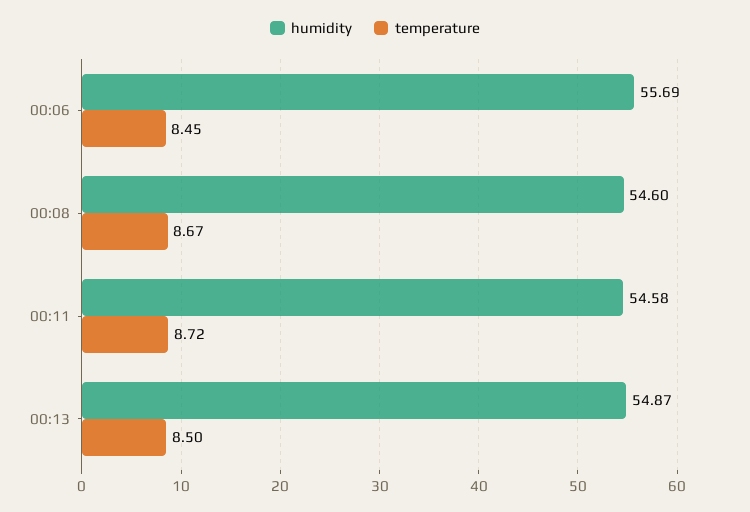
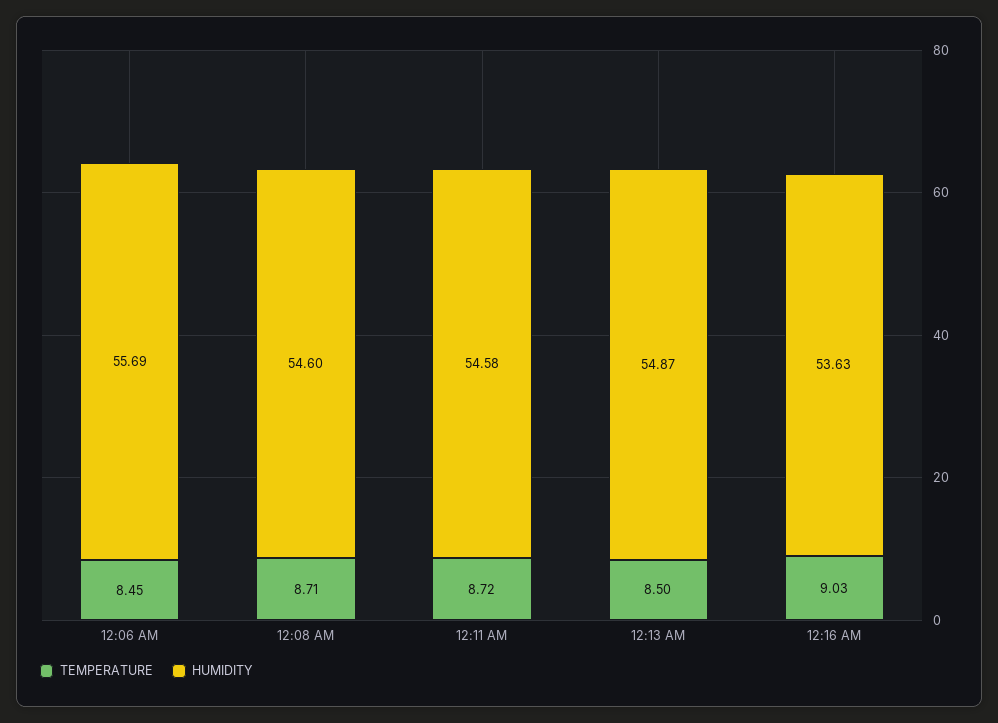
temperature, 00:08: 8.67 -> 8.71
temperature, 12:16 AM: none -> 9.03
humidity, 12:16 AM: none -> 53.63

